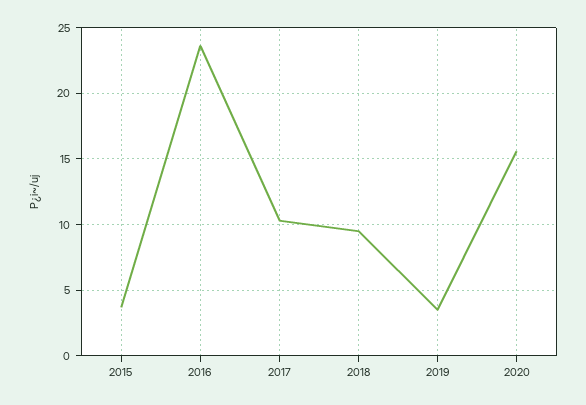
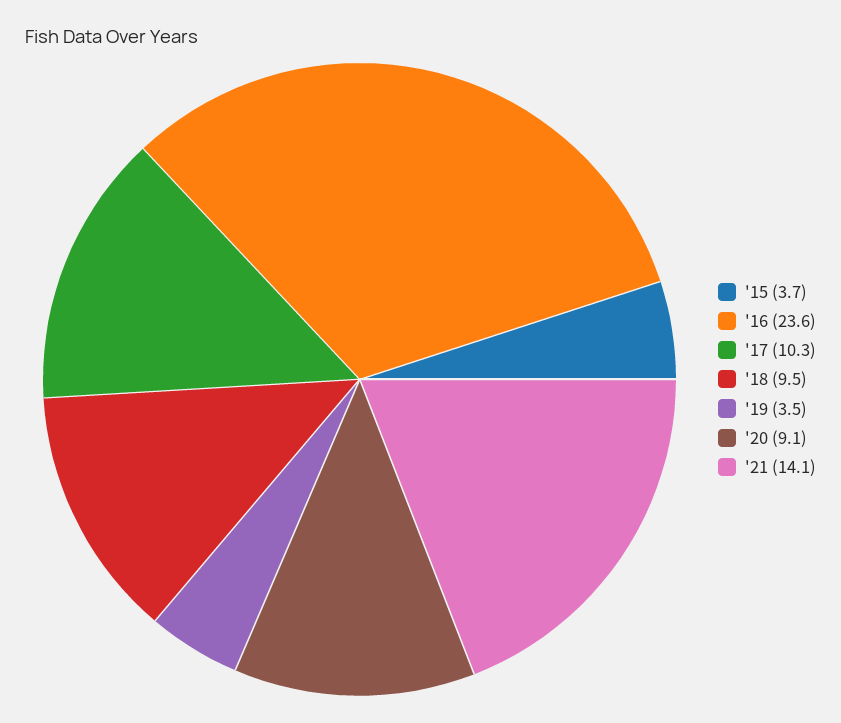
2020: 15.5 -> 9.1
'21: none -> 14.1

